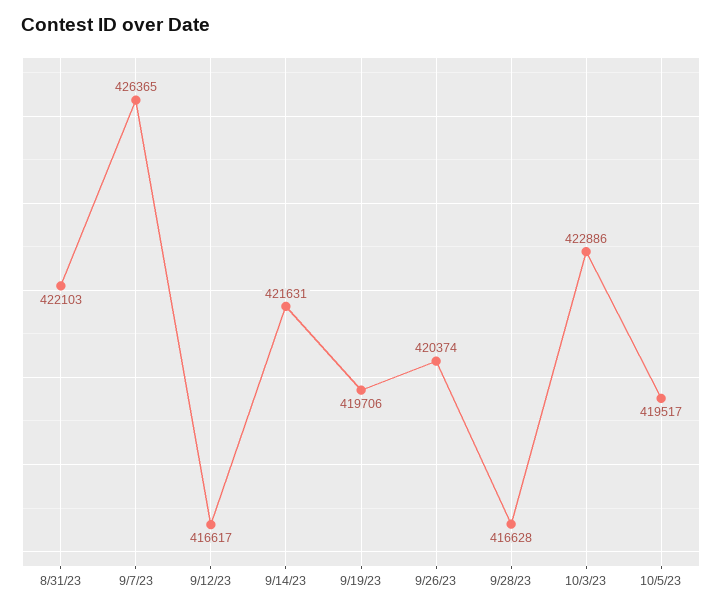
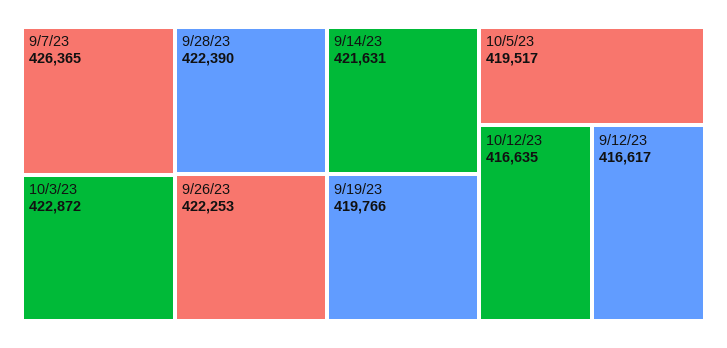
8/31/23: 422103 -> none
9/19/23: 419706 -> 419766
9/26/23: 420374 -> 422253
9/28/23: 416628 -> 422390
10/3/23: 422886 -> 422872
10/12/23: none -> 416635

